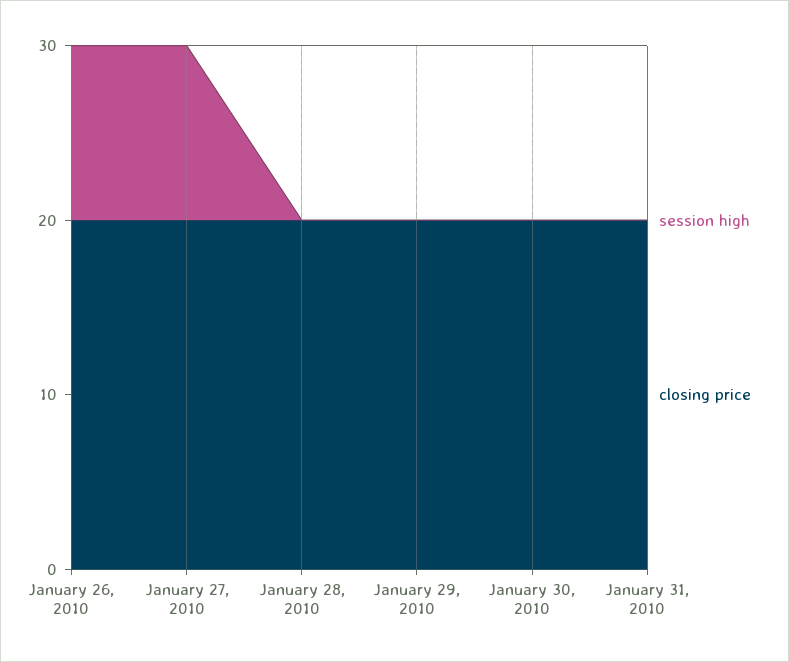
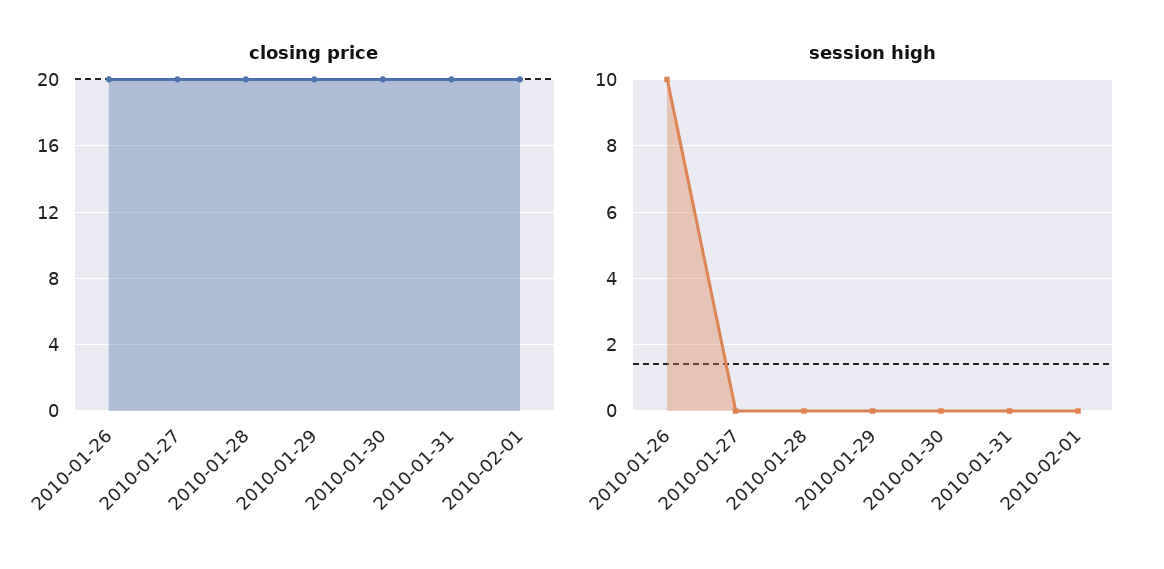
session high, January 27, 2010: 10 -> 0
closing price, 2010-02-01: none -> 20
session high, 2010-02-01: none -> 0

